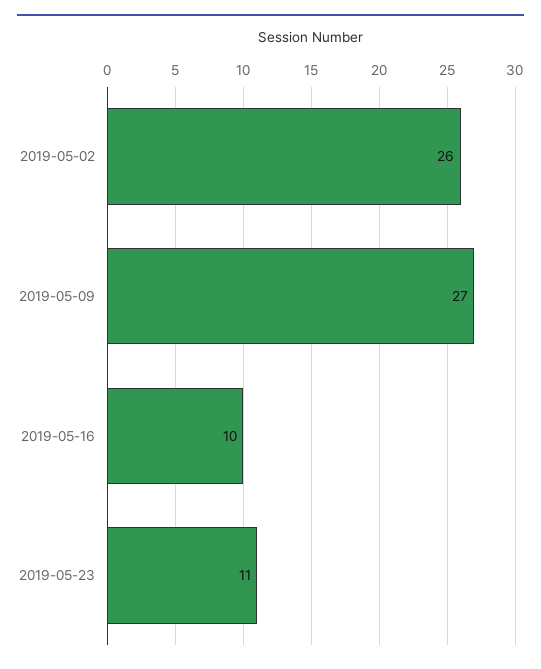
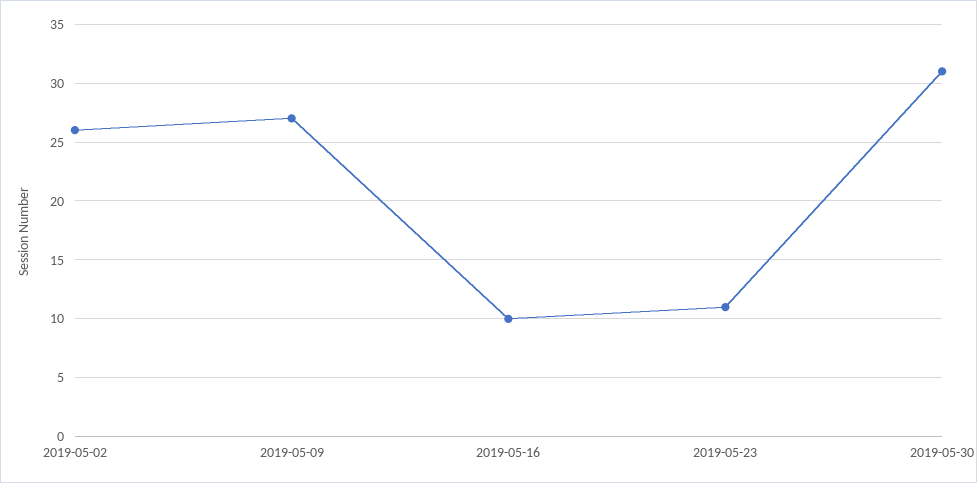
2019-05-30: none -> 31

